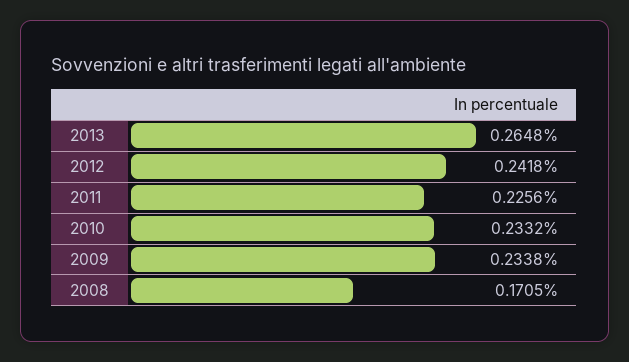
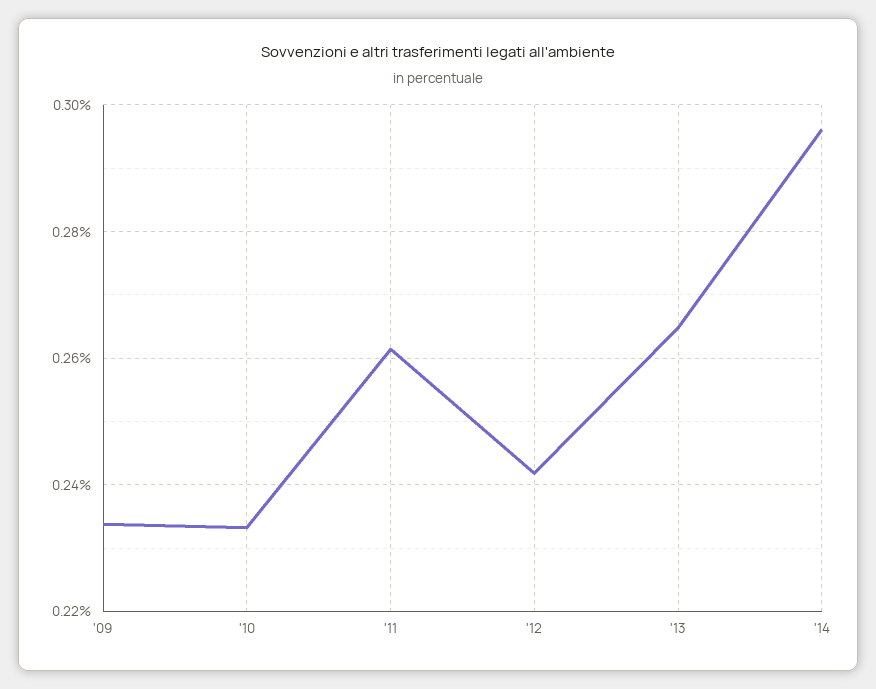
2011: 0.2256 -> 0.262
2008: 0.1705 -> none
'14: none -> 0.296

